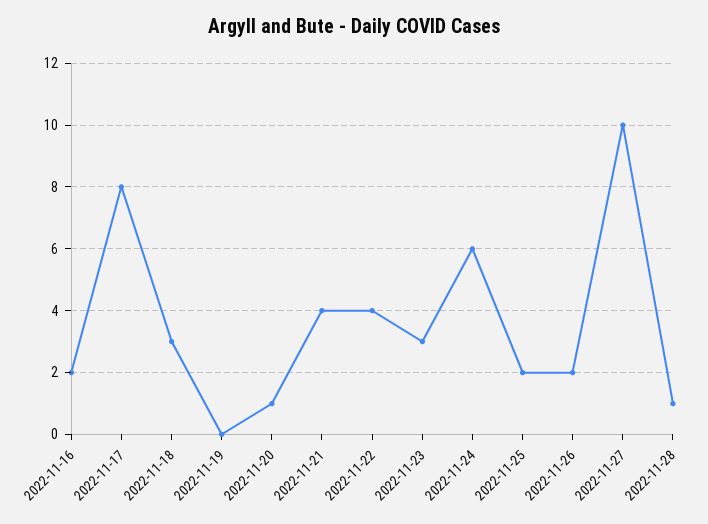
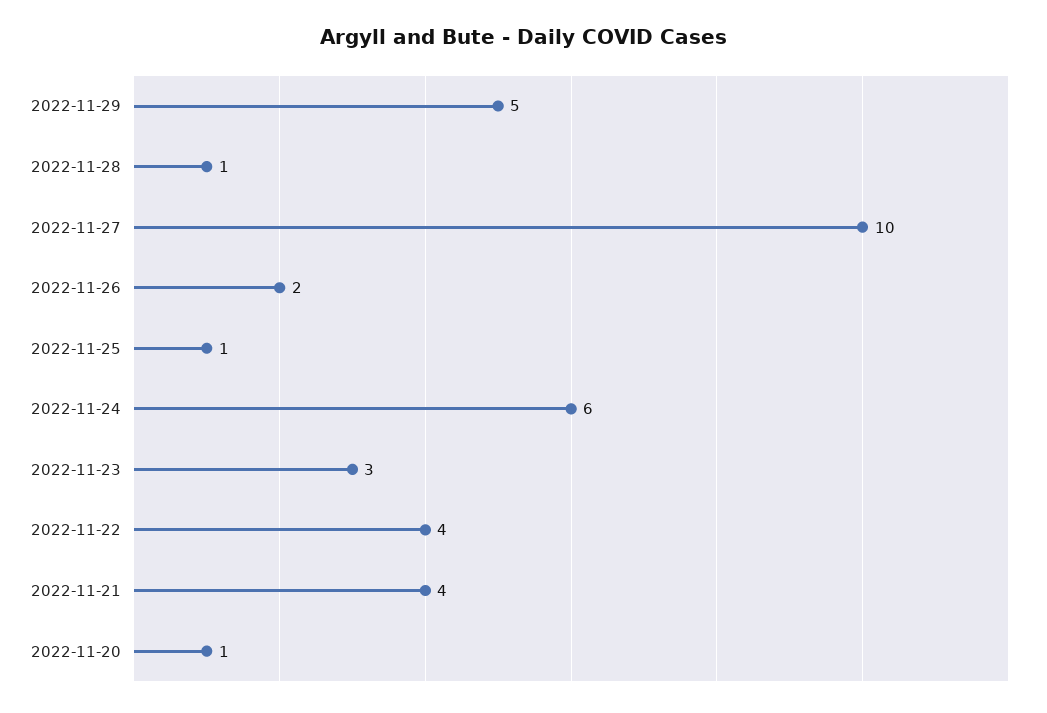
2022-11-16: 2 -> none
2022-11-17: 8 -> none
2022-11-18: 3 -> none
2022-11-19: 0 -> none
2022-11-25: 2 -> 1
2022-11-29: none -> 5

